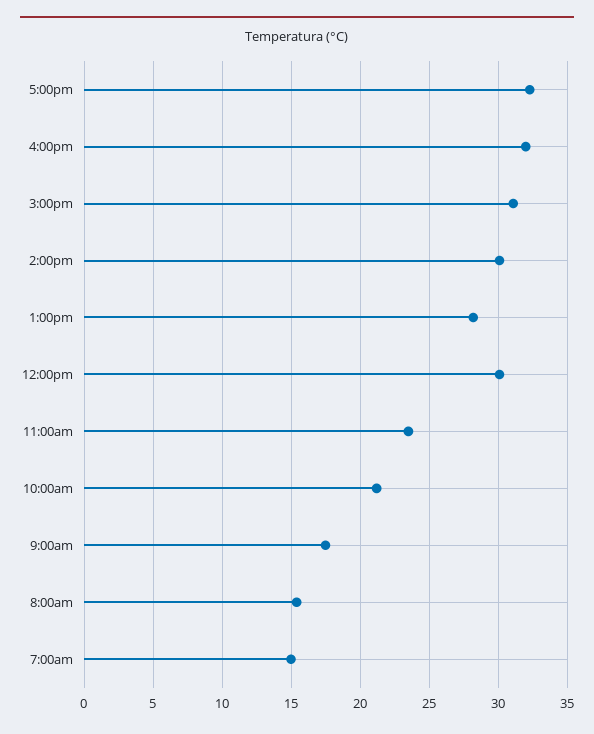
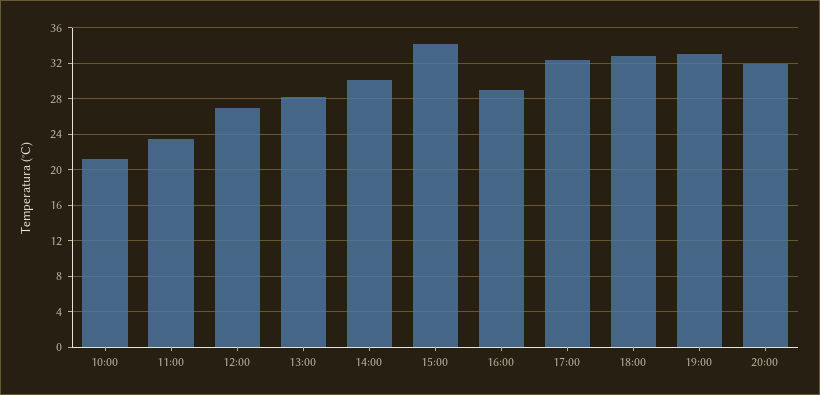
4:00pm: 32 -> 29
3:00pm: 31 -> 34
12:00pm: 30 -> 27
9:00am: 17.5 -> none
8:00am: 15.5 -> none
7:00am: 15 -> none
18:00: none -> 33
19:00: none -> 33
20:00: none -> 32

